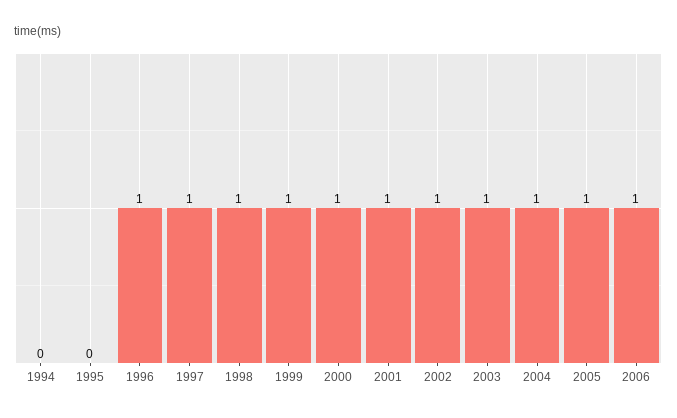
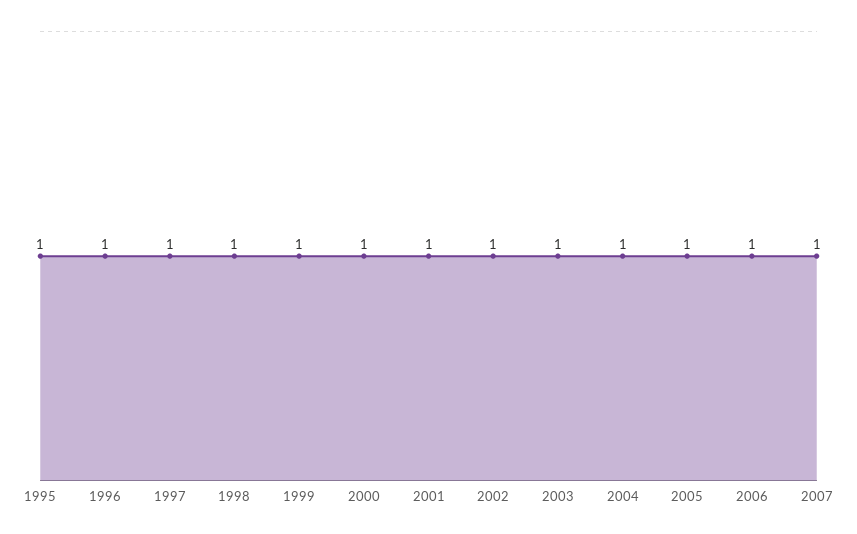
1994: 0 -> none
1995: 0 -> 1
2007: none -> 1

